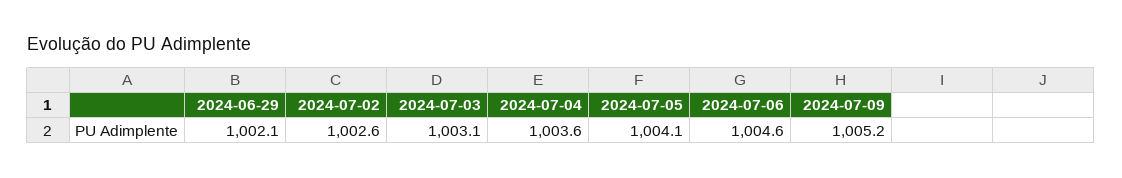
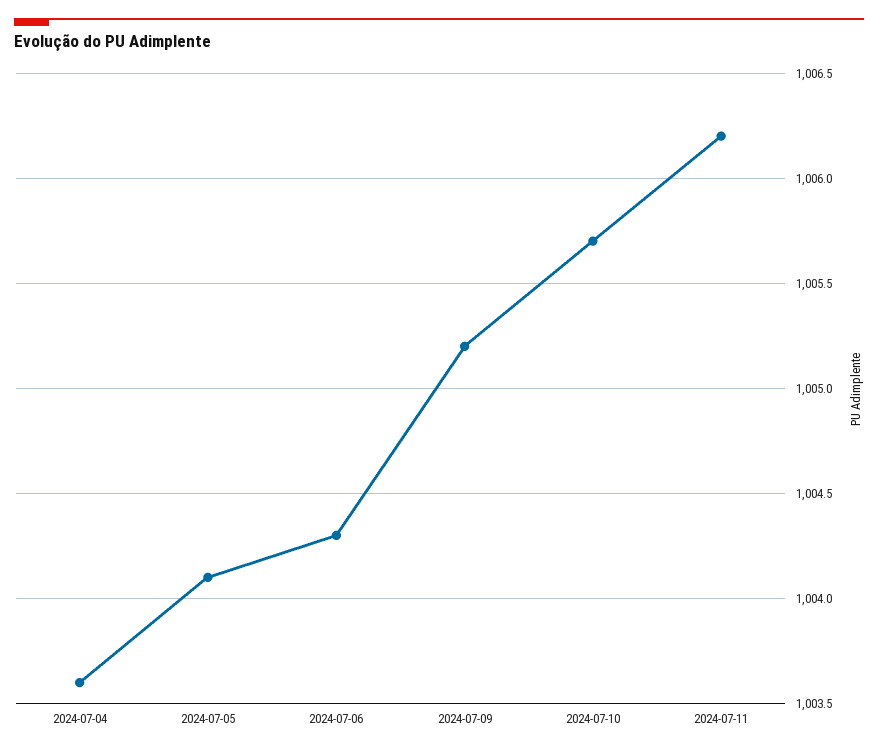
2024-06-29: 1002.1 -> none
2024-07-02: 1002.6 -> none
2024-07-03: 1003.1 -> none
2024-07-06: 1004.6 -> 1004.3
2024-07-10: none -> 1005.7
2024-07-11: none -> 1006.2

